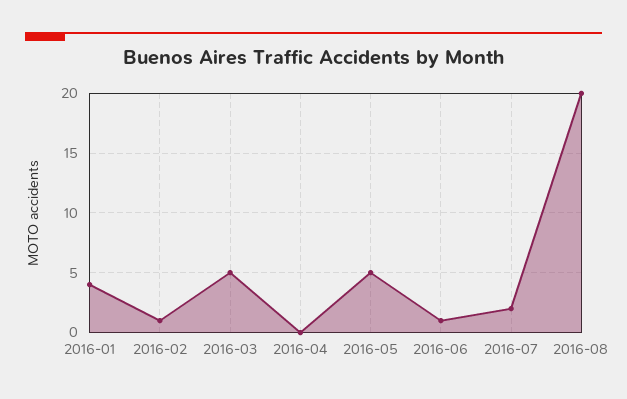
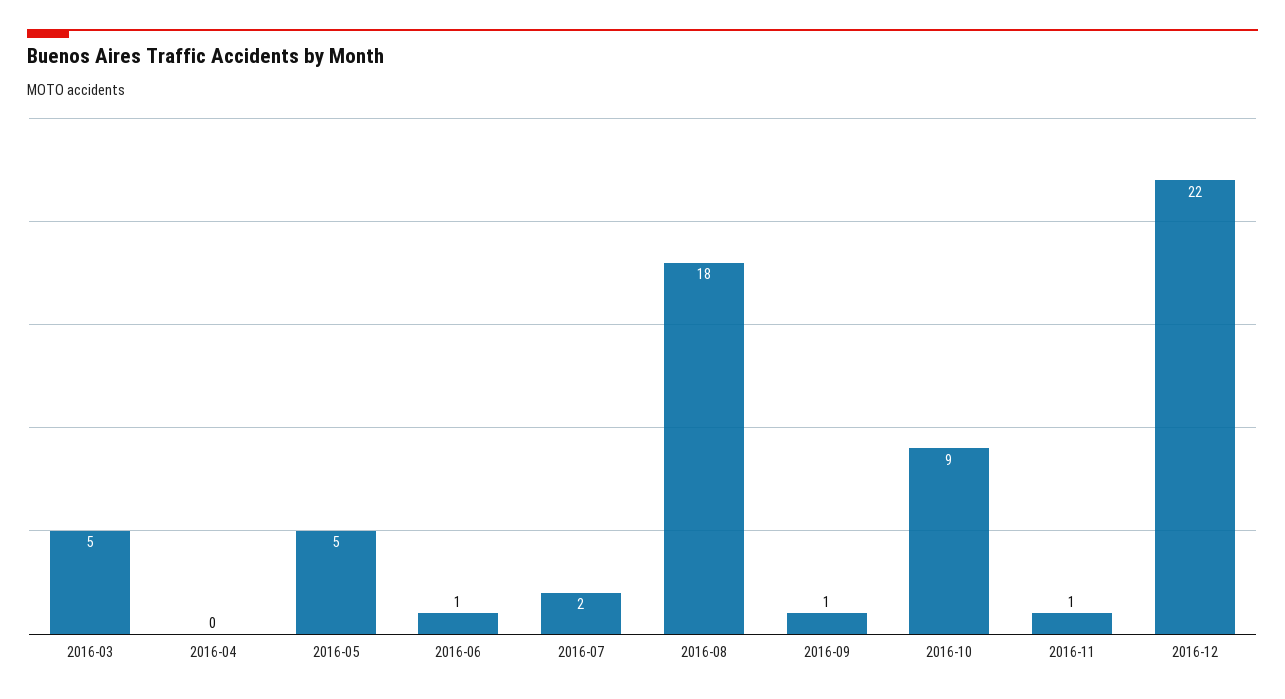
2016-01: 4 -> none
2016-02: 1 -> none
2016-08: 20 -> 18
2016-09: none -> 1
2016-10: none -> 9
2016-11: none -> 1
2016-12: none -> 22

